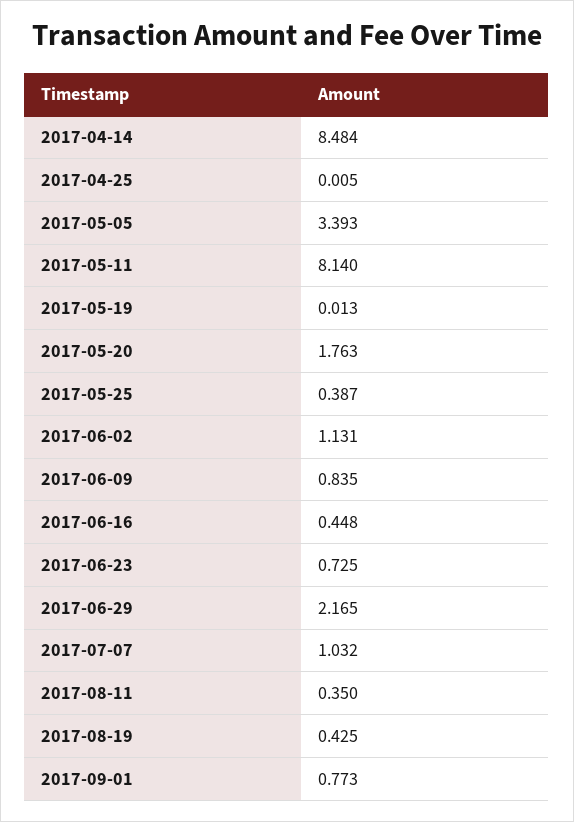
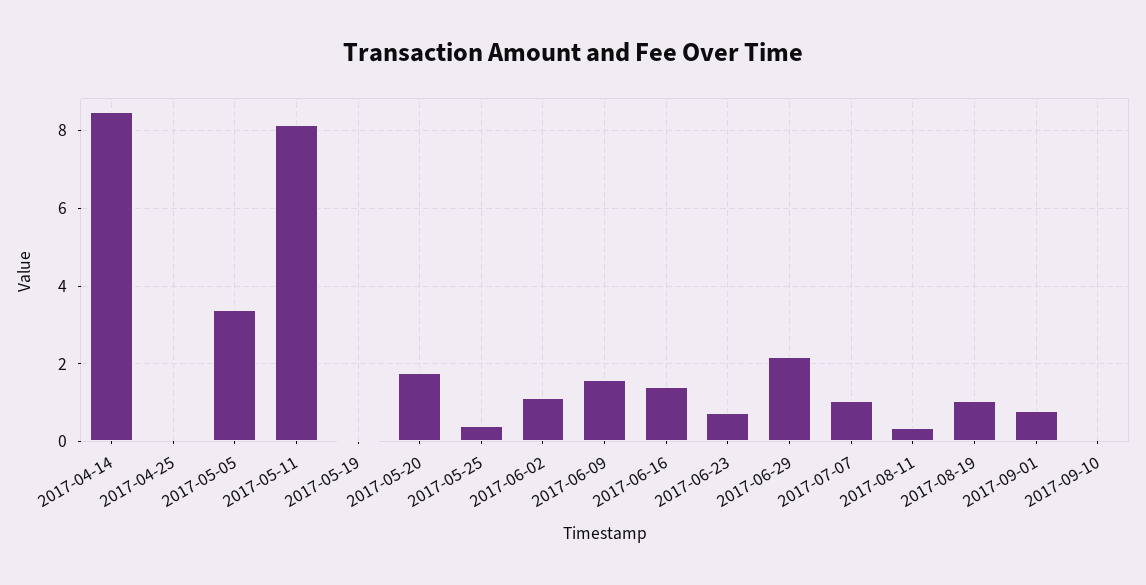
2017-06-09: 0.835 -> 1.6
2017-06-16: 0.448 -> 1.4
2017-08-19: 0.425 -> 1
2017-09-10: none -> 0

